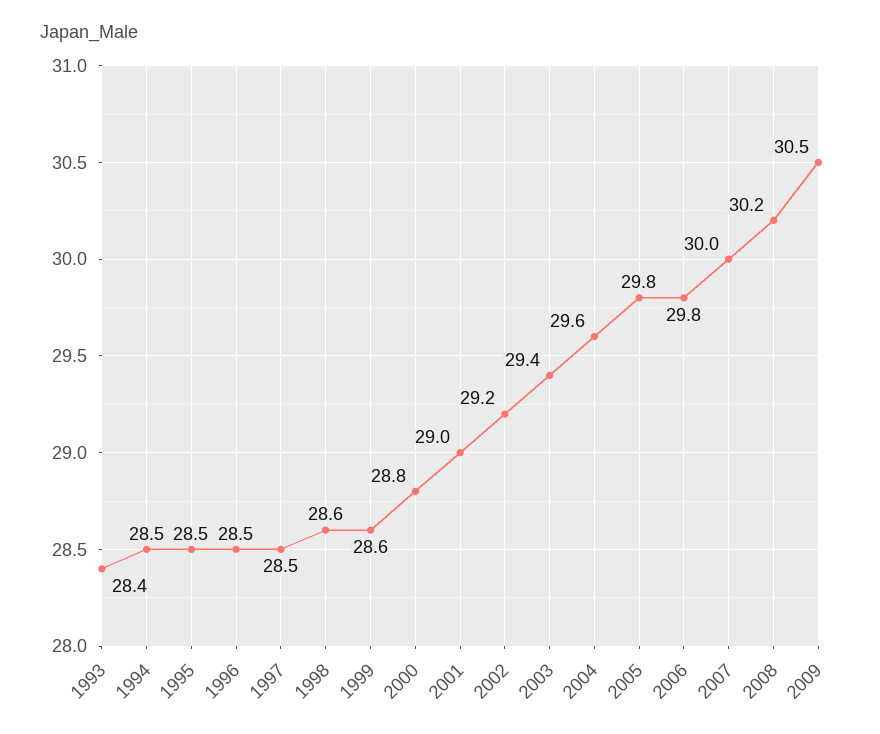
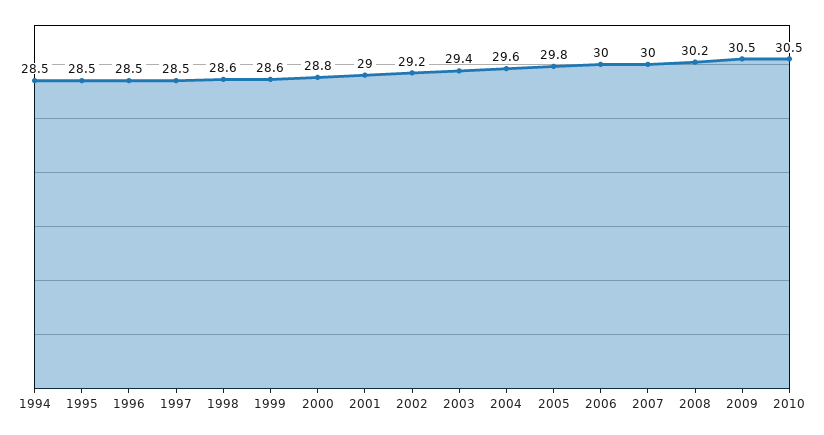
1993: 28.4 -> none
2006: 29.8 -> 30
2010: none -> 30.5

